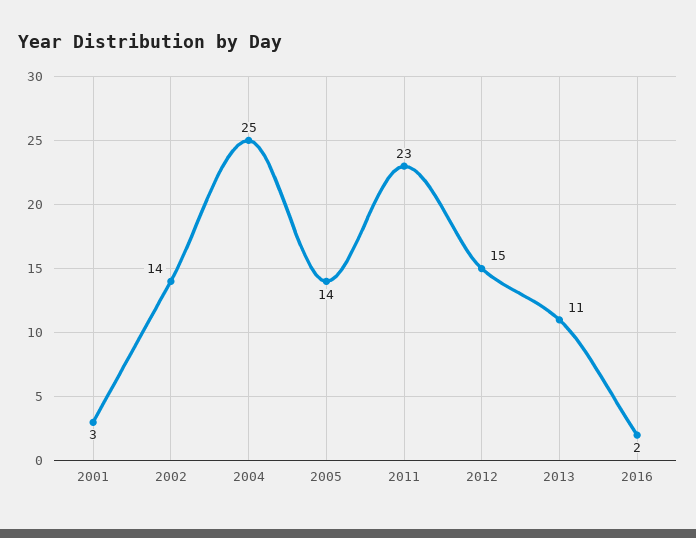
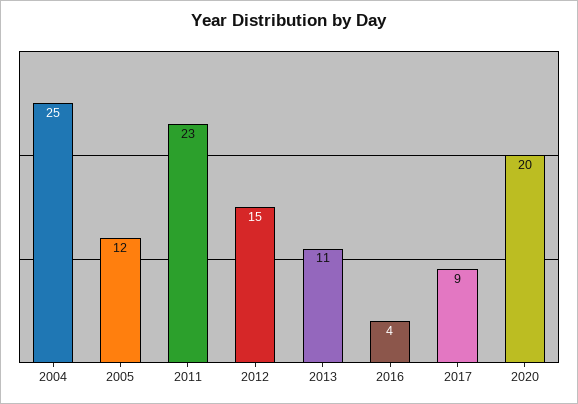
2001: 3 -> none
2002: 14 -> none
2005: 14 -> 12
2016: 2 -> 4
2017: none -> 9
2020: none -> 20

